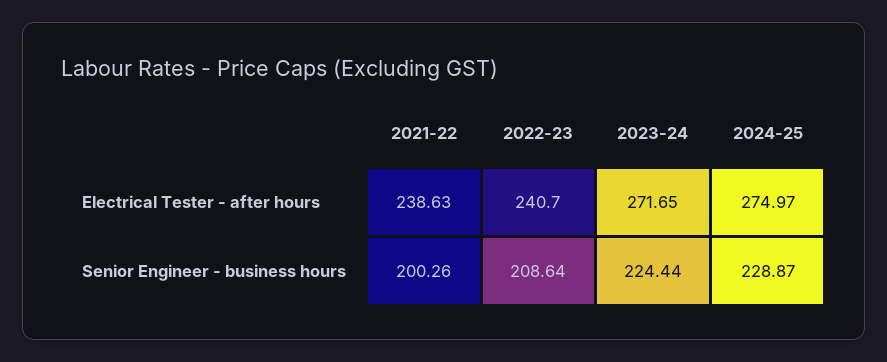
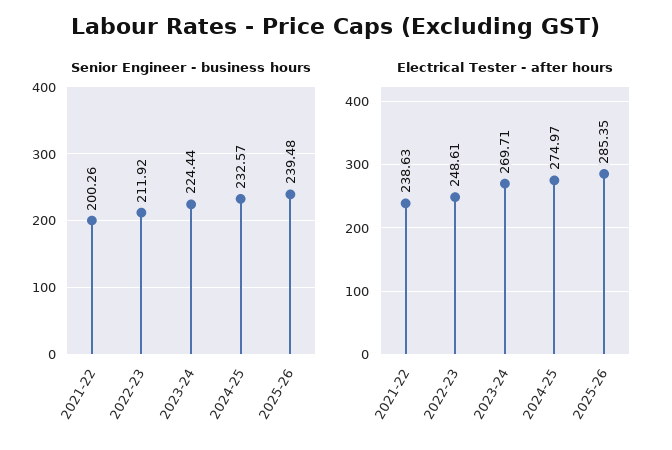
Electrical Tester - after hours, 2022-23: 240.7 -> 248.61
Electrical Tester - after hours, 2023-24: 271.65 -> 269.71
Senior Engineer - business hours, 2022-23: 208.64 -> 211.92
Senior Engineer - business hours, 2024-25: 228.87 -> 232.57
Senior Engineer - business hours, 2025-26: none -> 239.48
Electrical Tester - after hours, 2025-26: none -> 285.35

